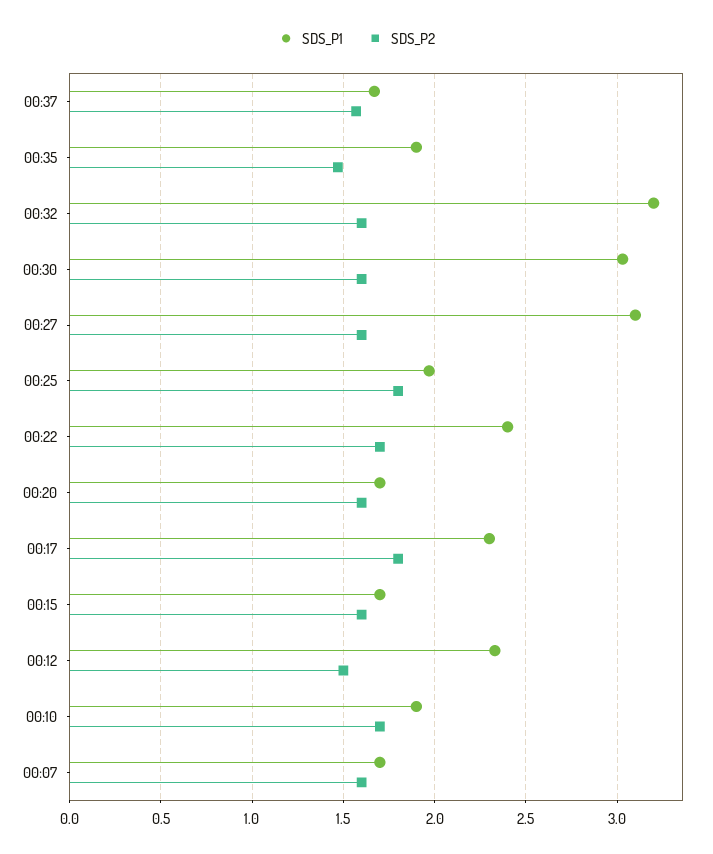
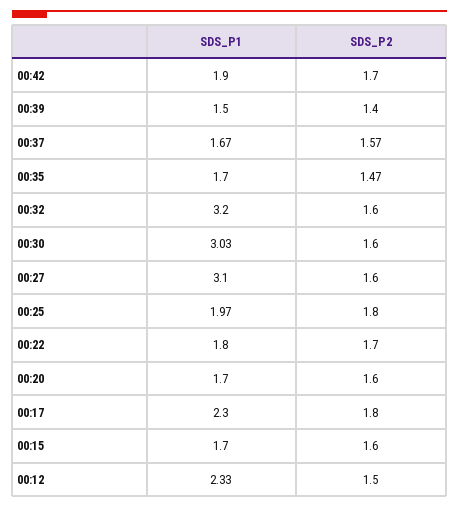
SDS_P1, 00:35: 1.9 -> 1.7
SDS_P1, 00:22: 2.4 -> 1.8
SDS_P1, 00:10: 1.9 -> none
SDS_P2, 00:10: 1.7 -> none
SDS_P1, 00:07: 1.7 -> none
SDS_P2, 00:07: 1.6 -> none
SDS_P1, 00:42: none -> 1.9
SDS_P2, 00:42: none -> 1.7
SDS_P1, 00:39: none -> 1.5
SDS_P2, 00:39: none -> 1.4

